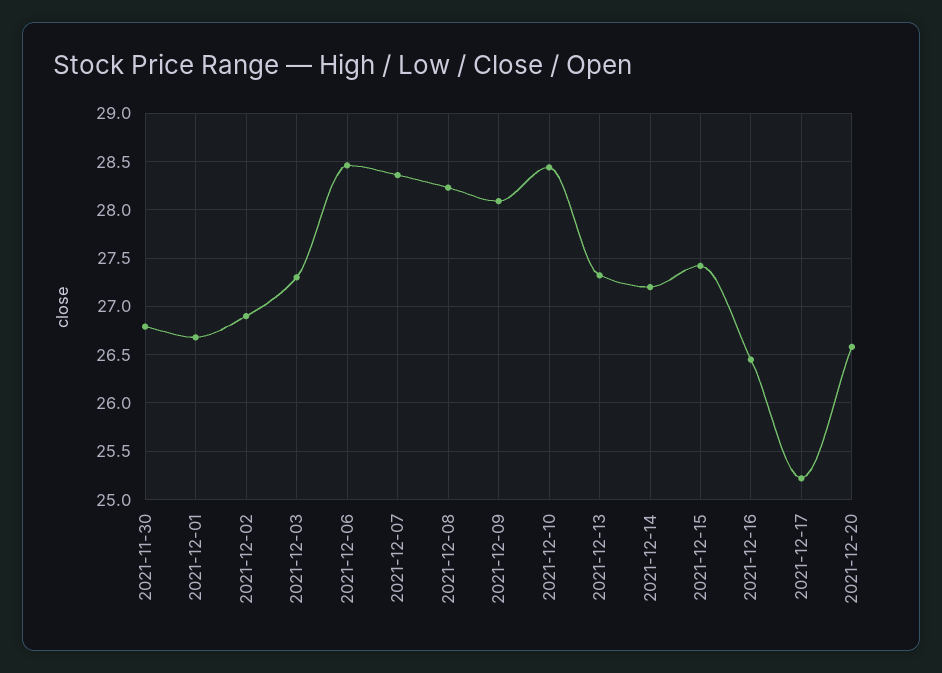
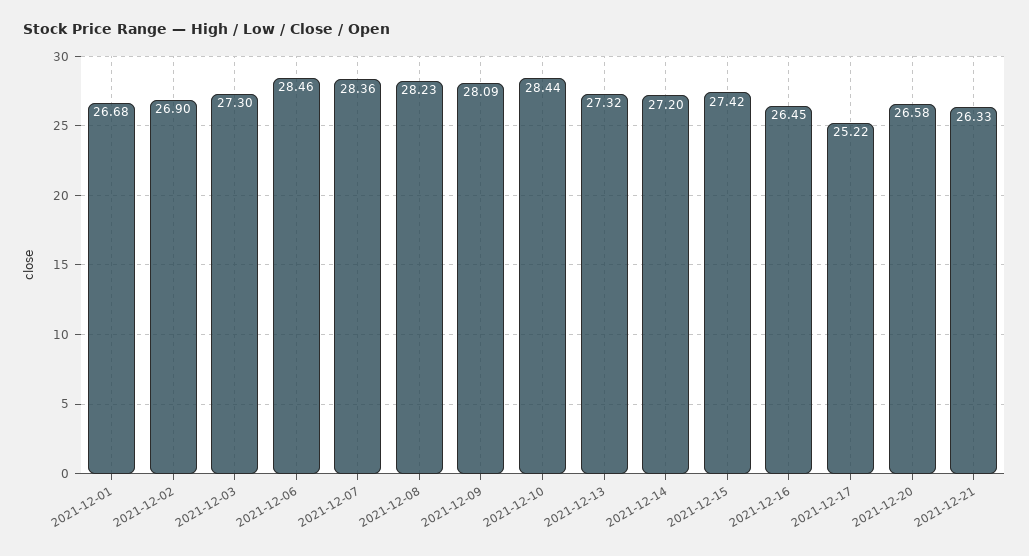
2021-11-30: 26.8 -> none
2021-12-21: none -> 26.33

